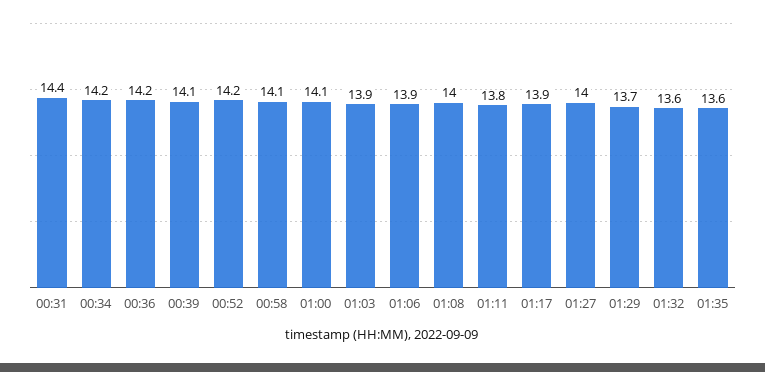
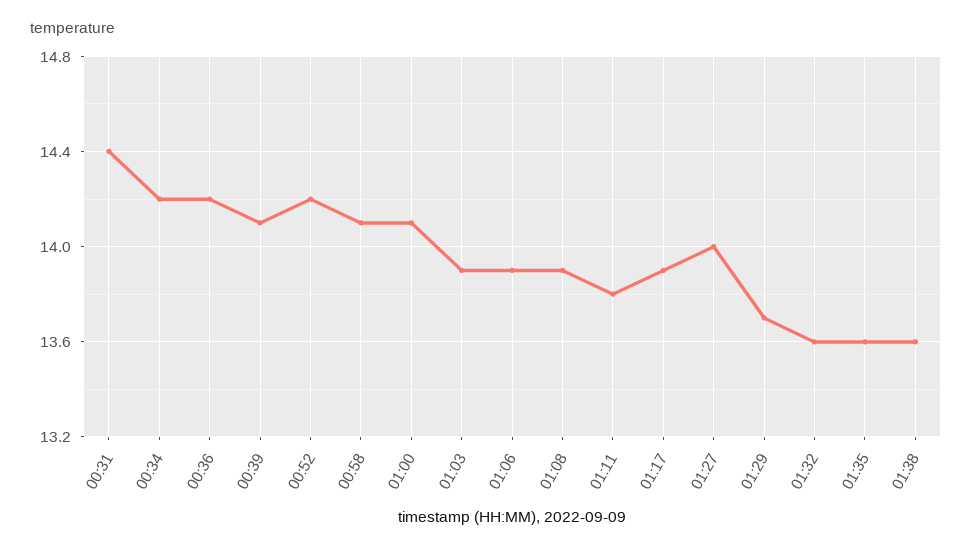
01:08: 14 -> 13.9
01:38: none -> 13.6

